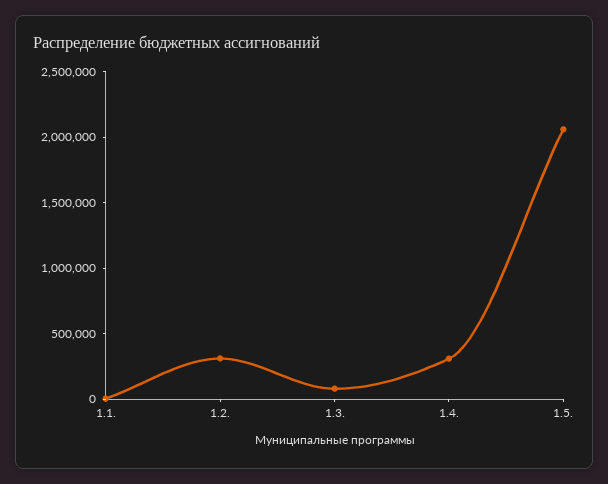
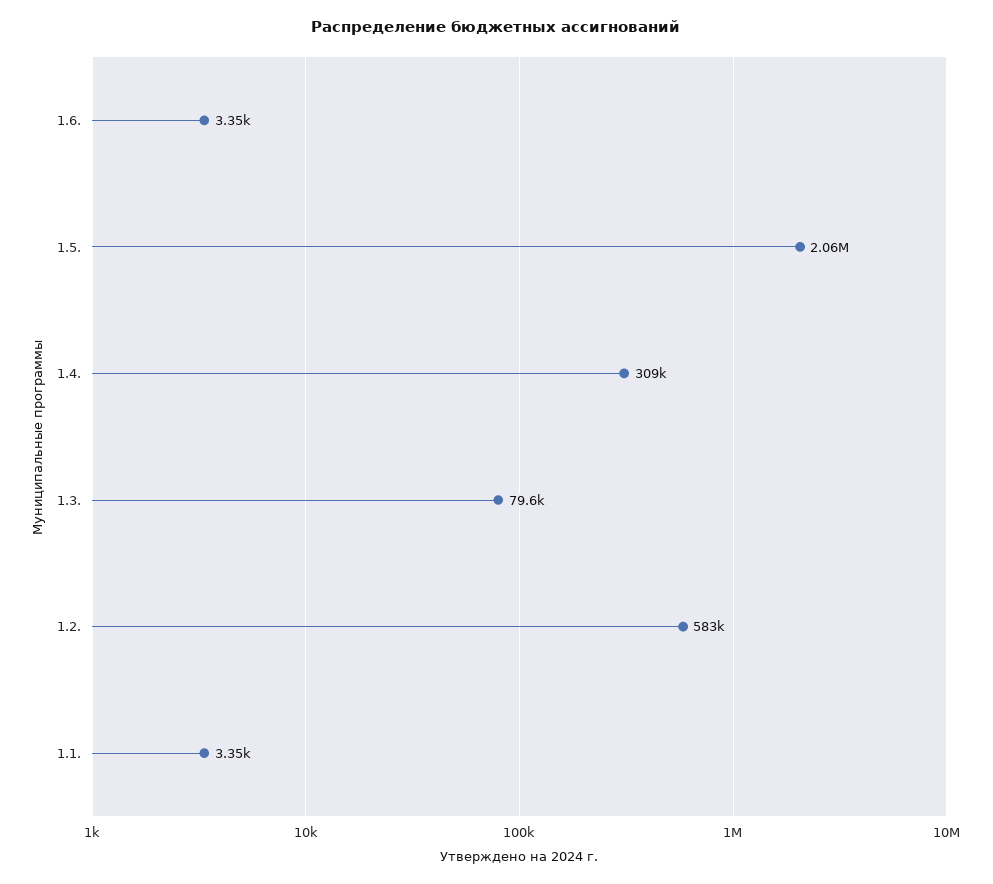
1.2.: 300000 -> 583000
1.6.: none -> 3350

